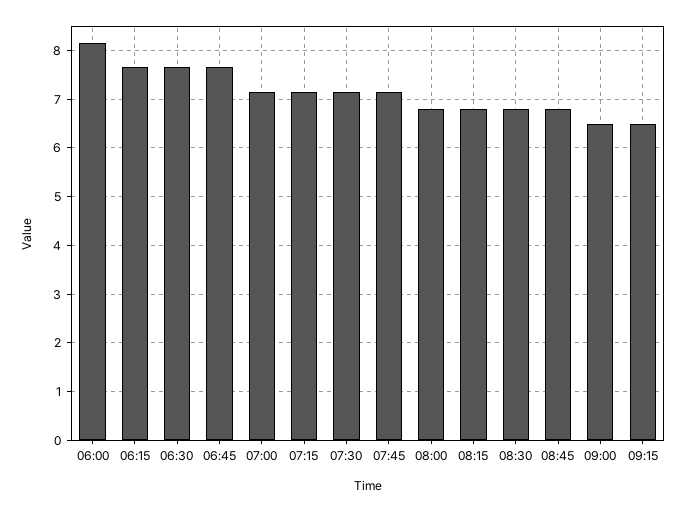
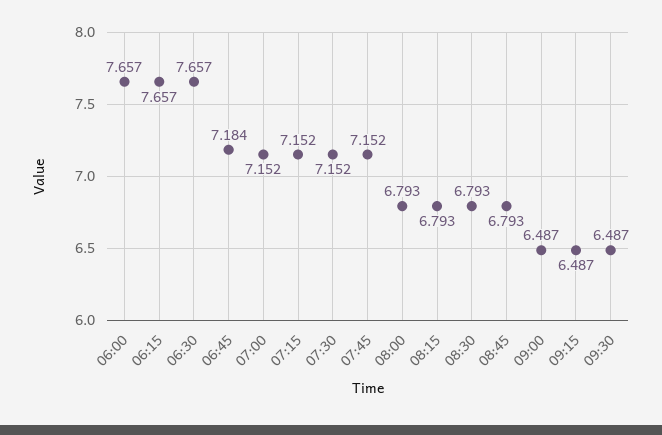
06:00: 8.2 -> 7.657
06:45: 7.6 -> 7.184
09:30: none -> 6.487

